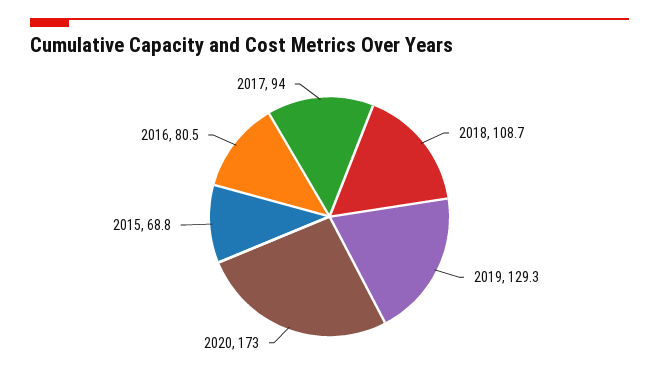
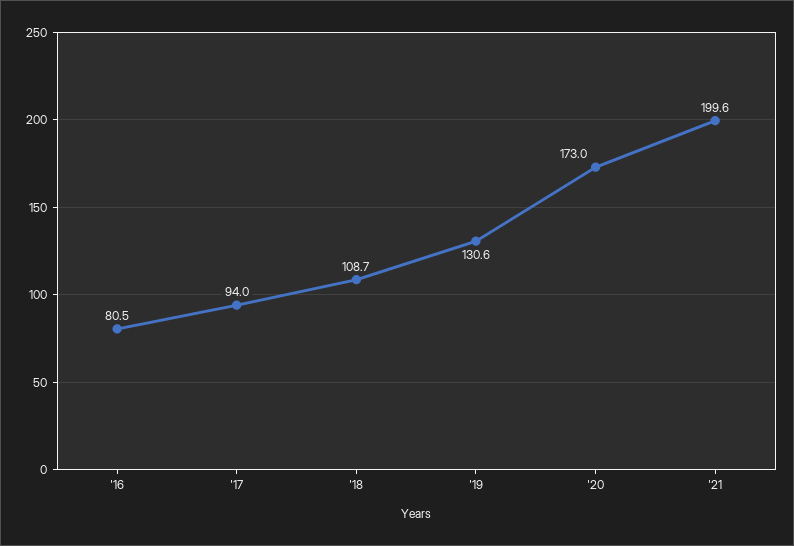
2019: 129.3 -> 130.6
2015: 68.8 -> none
'21: none -> 199.6

